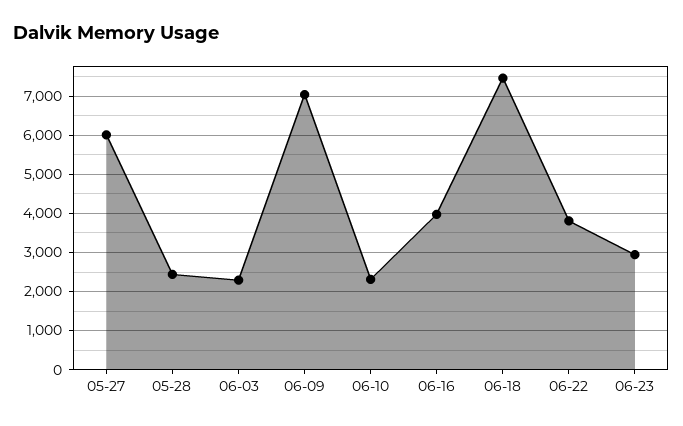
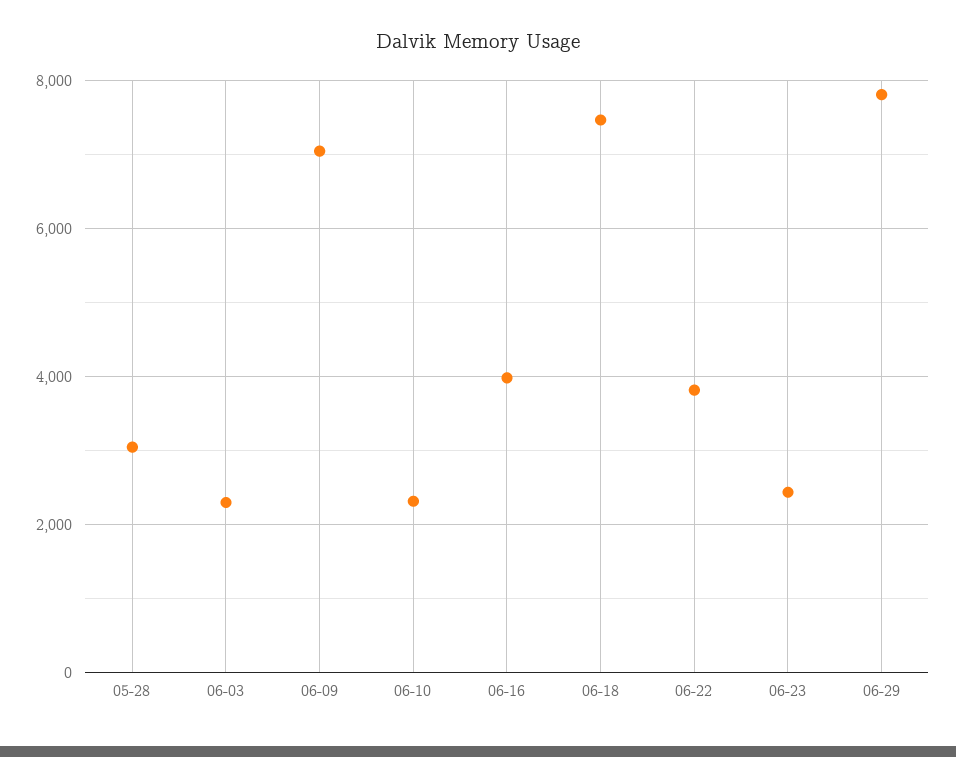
05-27: 6000 -> none
05-28: 2400 -> 3000
06-23: 3000 -> 2400
06-29: none -> 7800

